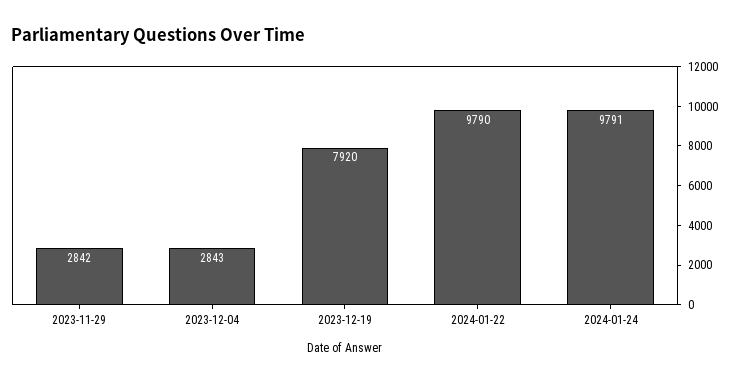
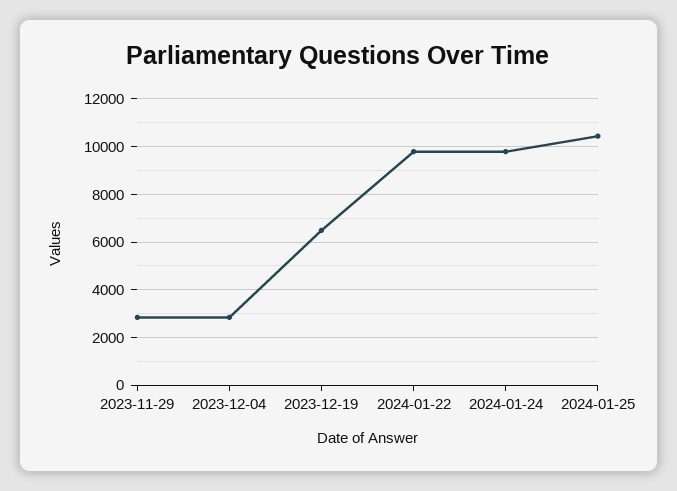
2023-12-19: 7920 -> 6500
2024-01-25: none -> 10500

